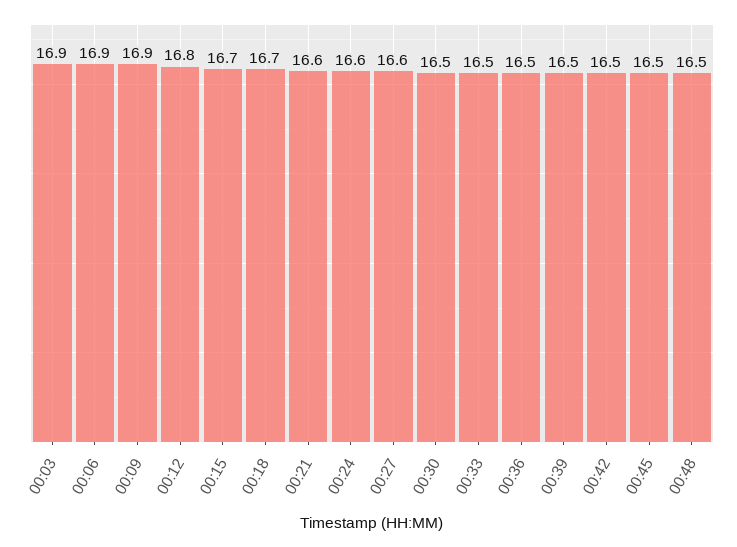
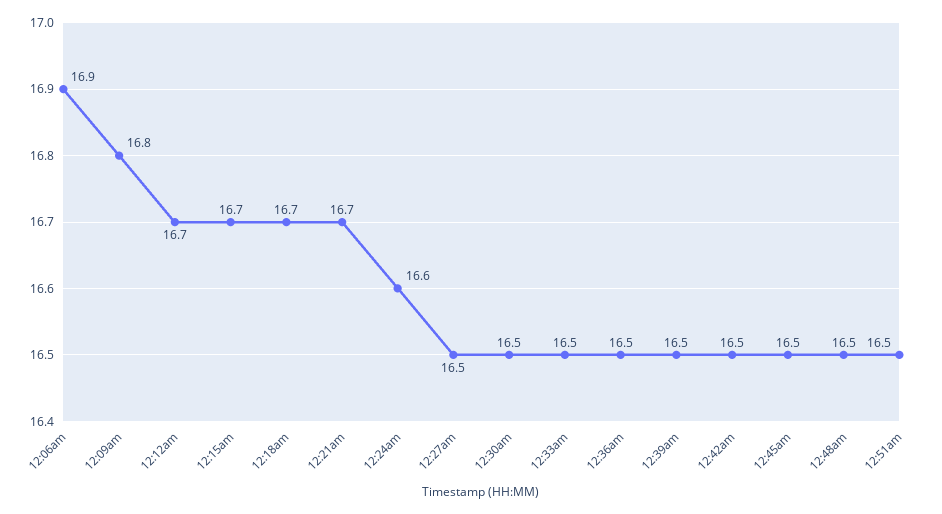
00:03: 16.9 -> none
00:09: 16.9 -> 16.8
00:12: 16.8 -> 16.7
00:21: 16.6 -> 16.7
00:27: 16.6 -> 16.5
12:51am: none -> 16.5

